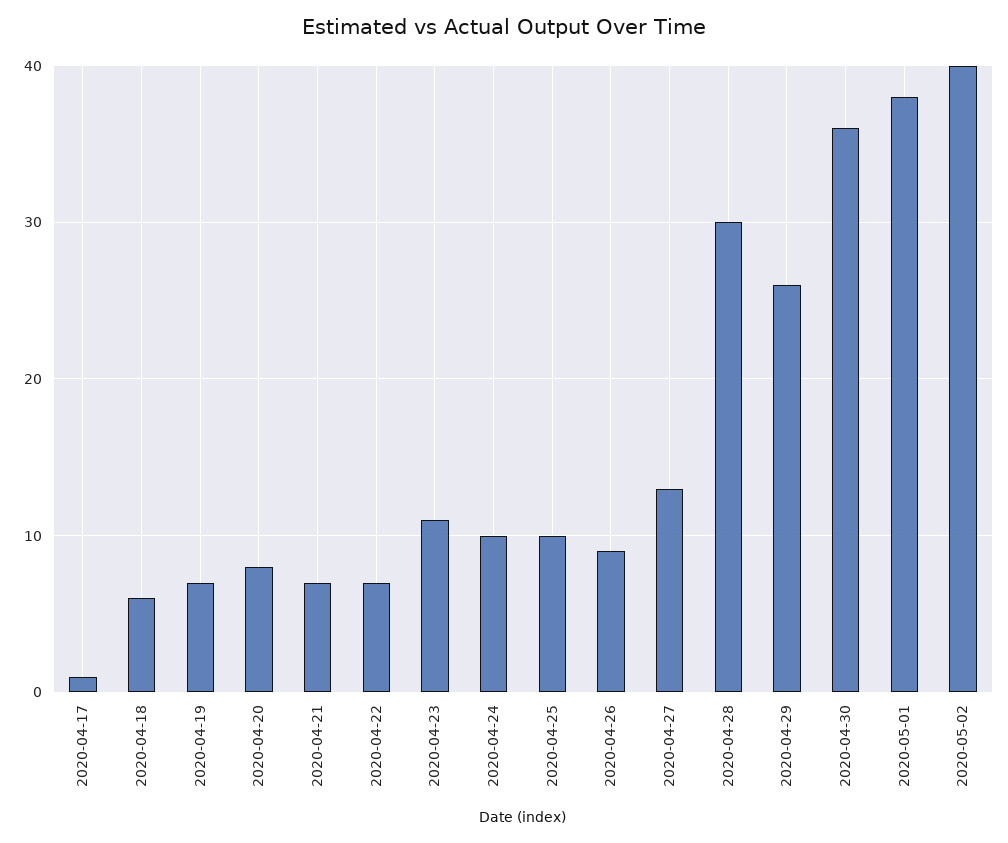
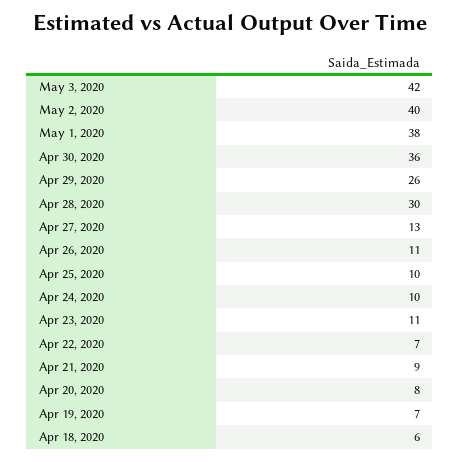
2020-04-17: 1 -> none
2020-04-21: 7 -> 9
2020-04-26: 9 -> 11
May 3, 2020: none -> 42

